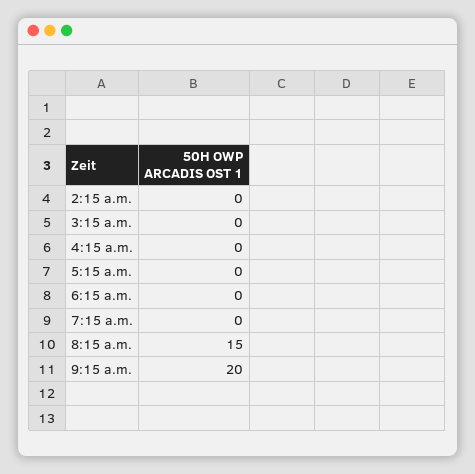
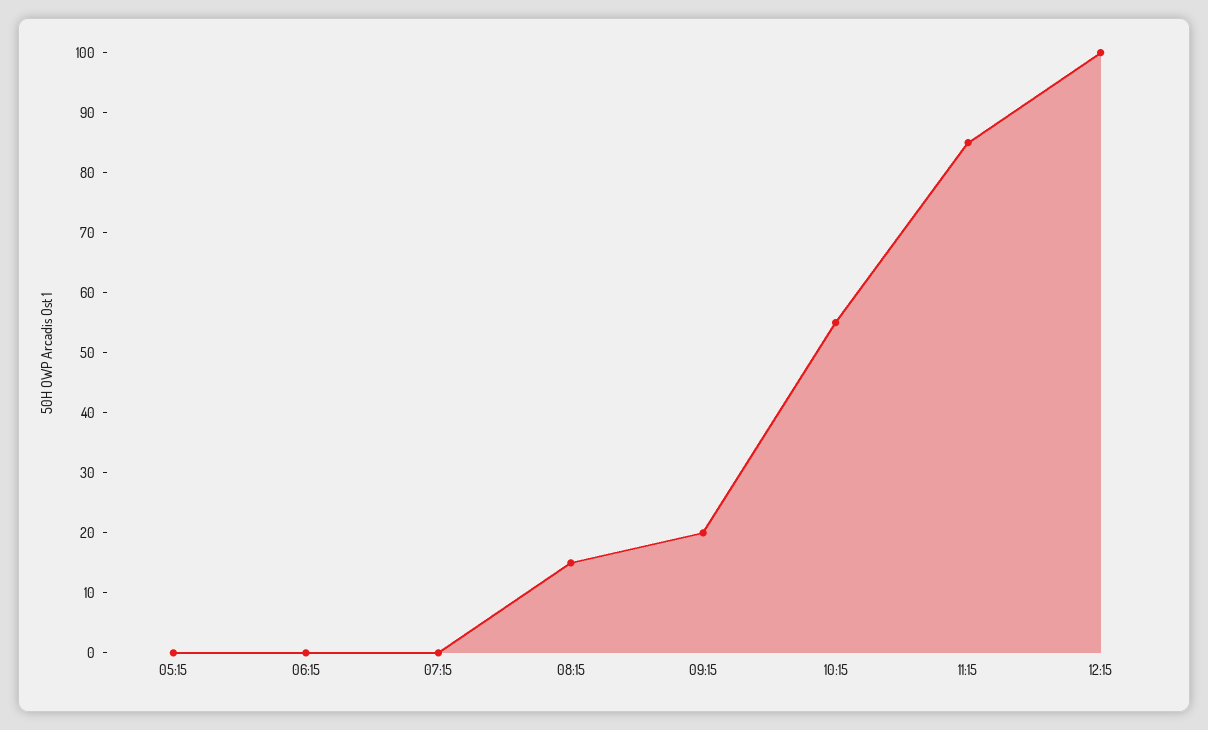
2:15 a.m.: 0 -> none
3:15 a.m.: 0 -> none
4:15 a.m.: 0 -> none
10:15: none -> 55
11:15: none -> 85
12:15: none -> 100

